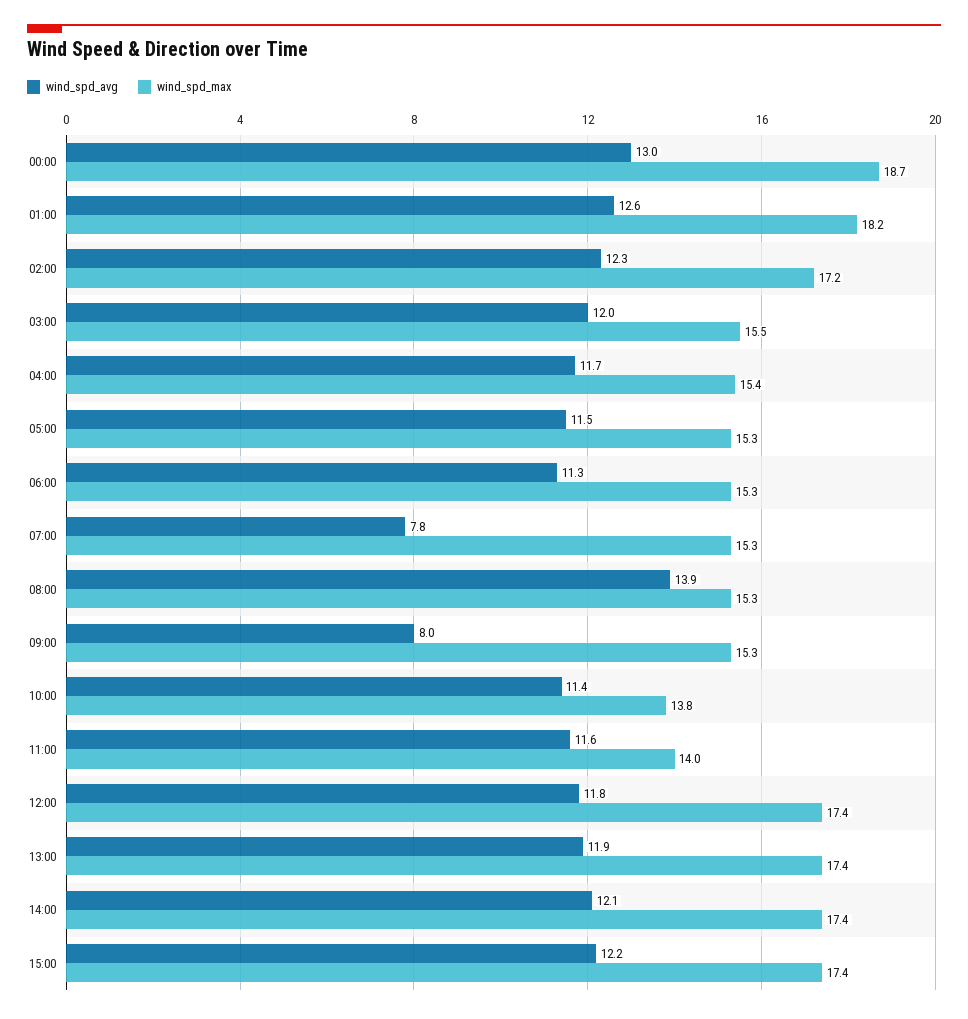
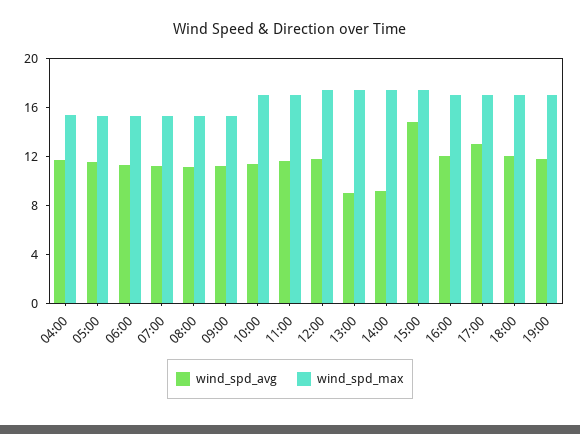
wind_spd_avg, 00:00: 13 -> none
wind_spd_max, 00:00: 18.7 -> none
wind_spd_avg, 01:00: 12.6 -> none
wind_spd_max, 01:00: 18.2 -> none
wind_spd_avg, 02:00: 12.3 -> none
wind_spd_max, 02:00: 17.2 -> none
wind_spd_avg, 03:00: 12 -> none
wind_spd_max, 03:00: 15.5 -> none
wind_spd_avg, 07:00: 7.8 -> 11
wind_spd_avg, 08:00: 13.9 -> 11
wind_spd_avg, 09:00: 8 -> 11
wind_spd_max, 10:00: 13.8 -> 17
wind_spd_max, 11:00: 14 -> 17
wind_spd_avg, 13:00: 11.9 -> 9
wind_spd_avg, 14:00: 12.1 -> 9
wind_spd_avg, 15:00: 12.2 -> 15
wind_spd_avg, 16:00: none -> 12
wind_spd_max, 16:00: none -> 17
wind_spd_avg, 17:00: none -> 13
wind_spd_max, 17:00: none -> 17
wind_spd_avg, 18:00: none -> 12
wind_spd_max, 18:00: none -> 17
wind_spd_avg, 19:00: none -> 12
wind_spd_max, 19:00: none -> 17

